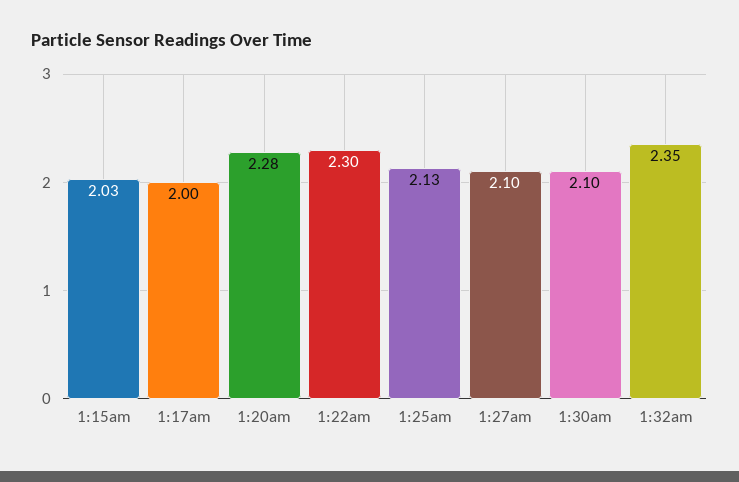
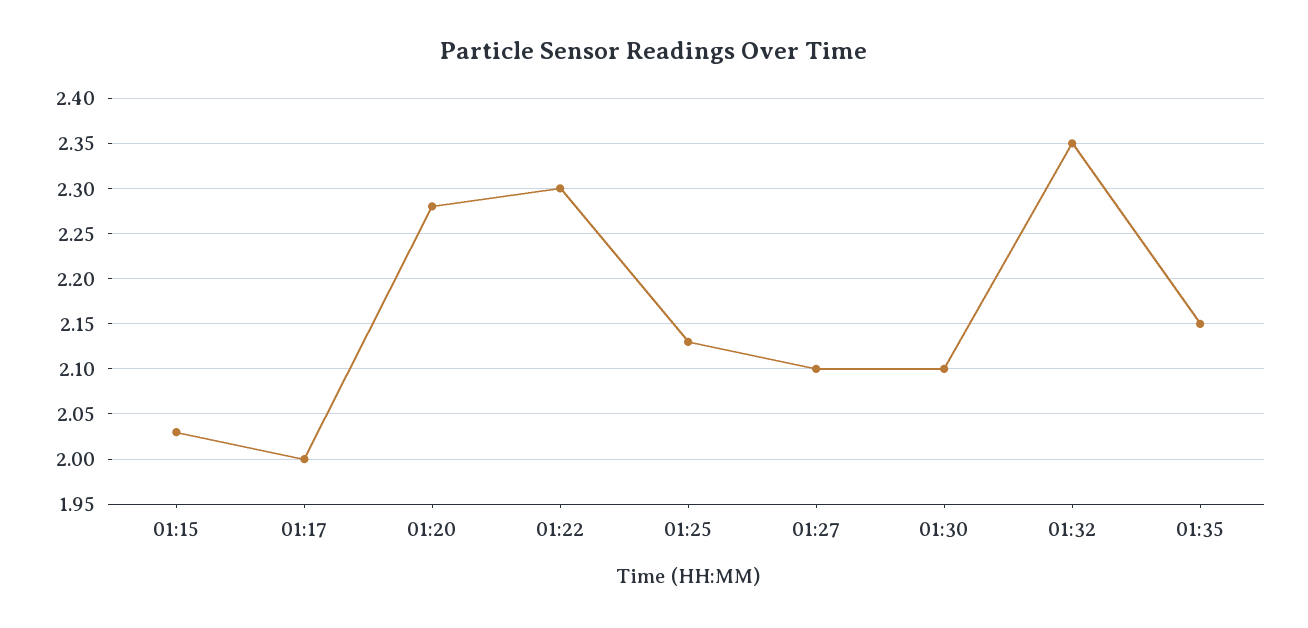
01:35: none -> 2.15

